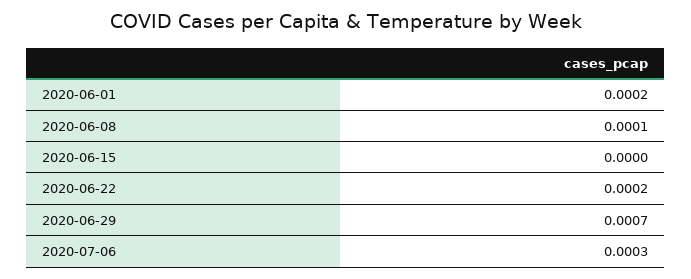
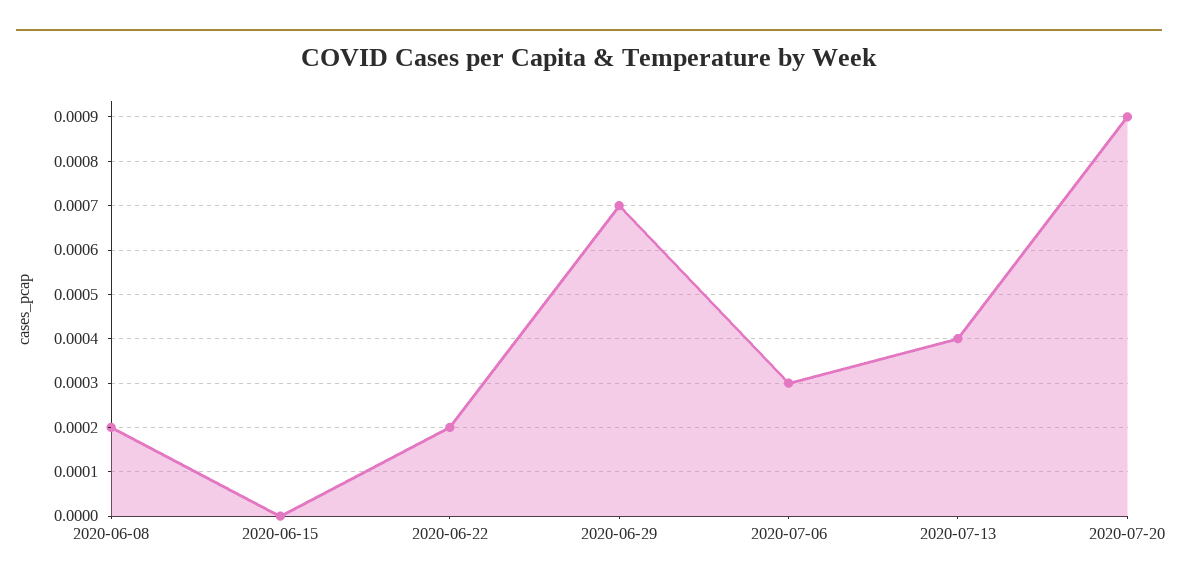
2020-06-01: 0.0002 -> none
2020-06-08: 0.0001 -> 0.0002
2020-07-13: none -> 0.0004
2020-07-20: none -> 0.0009

